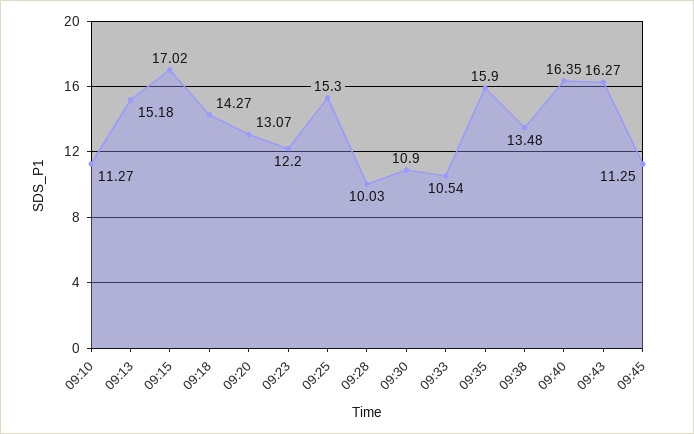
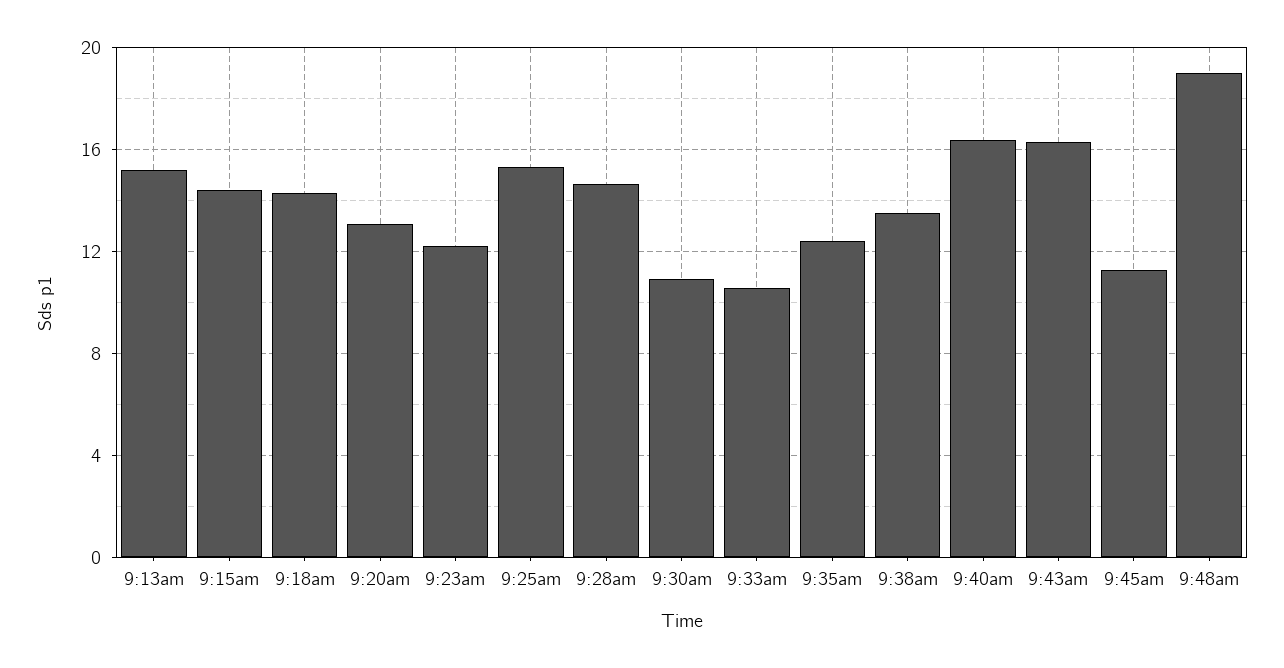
09:10: 11.27 -> none
09:15: 17.02 -> 14.5
09:28: 10.03 -> 14.5
09:35: 15.9 -> 12.5
9:48am: none -> 19

